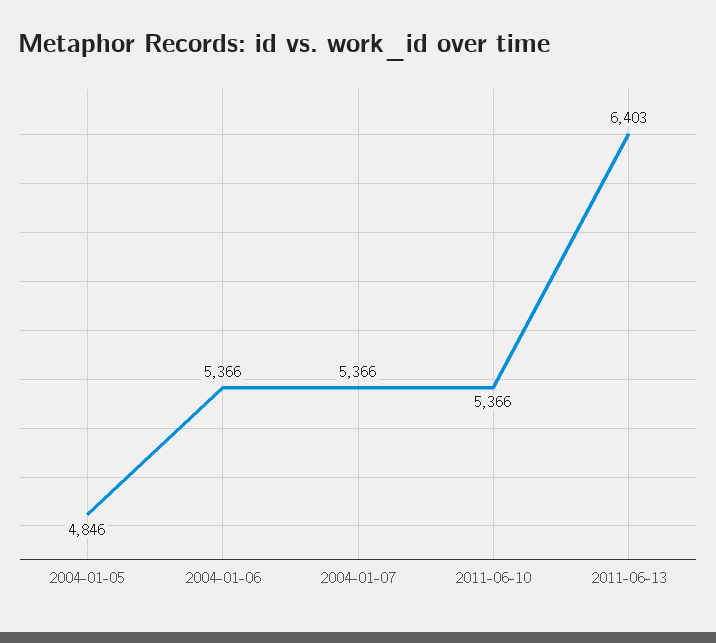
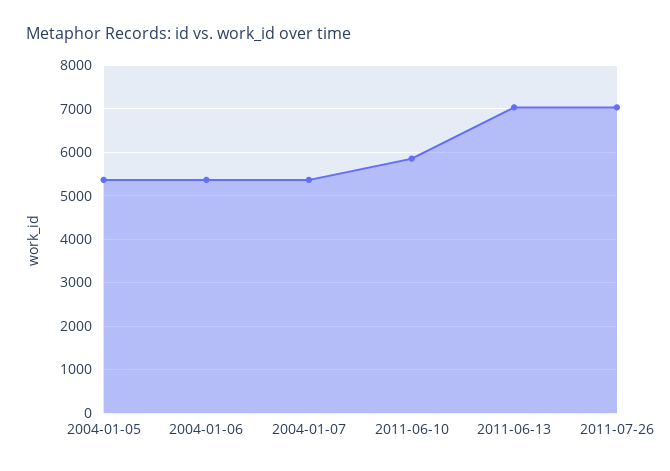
2004-01-05: 4846 -> 5400
2011-06-10: 5366 -> 5800
2011-06-13: 6403 -> 7000
2011-07-26: none -> 7000

